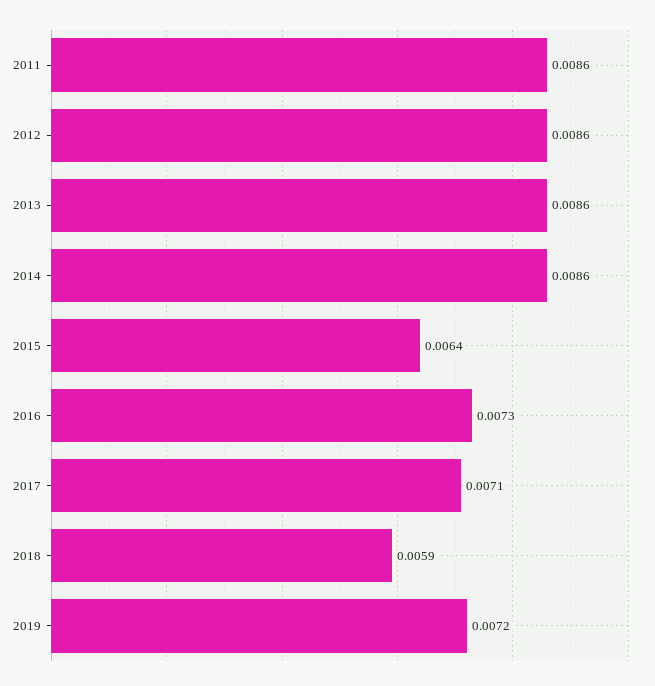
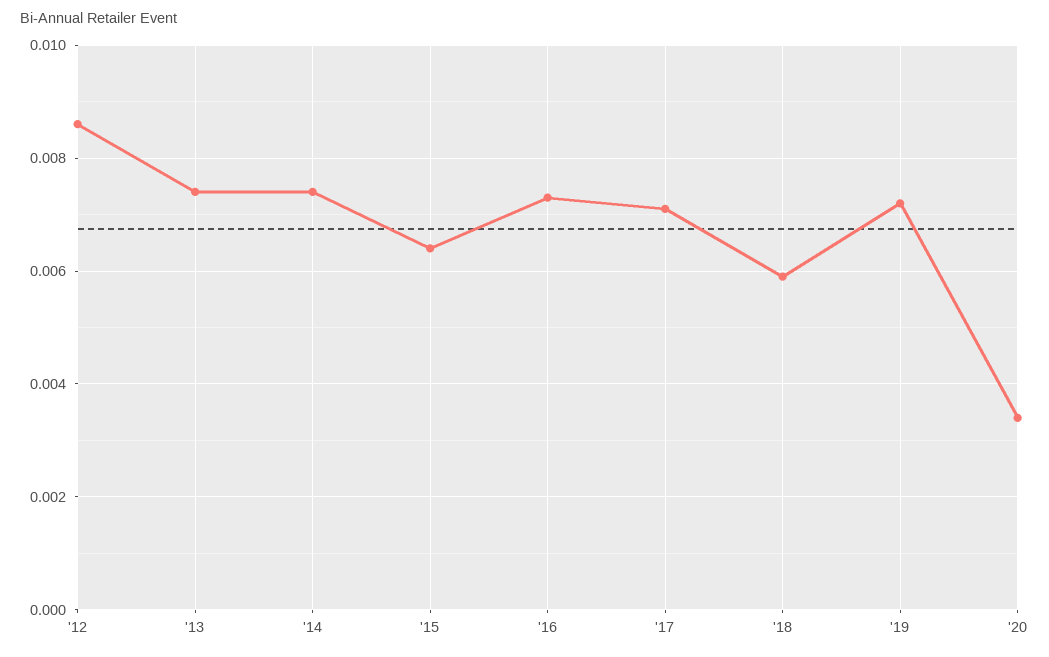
2011: 0.0086 -> none
2013: 0.0086 -> 0.0075
2014: 0.0086 -> 0.0075
'20: none -> 0.0035

